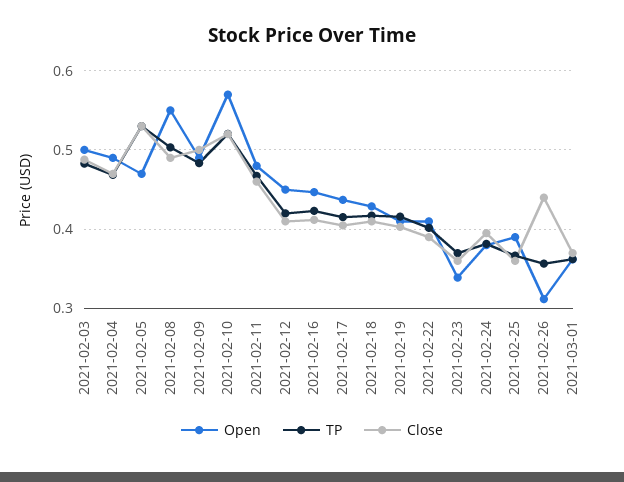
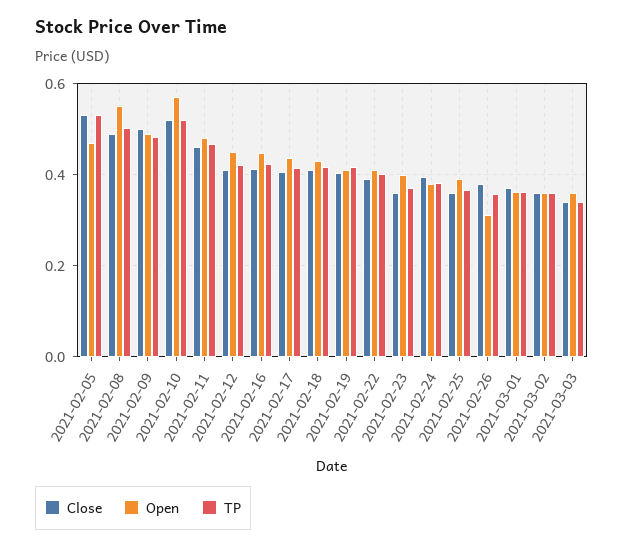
Open, 2021-02-03: 0.5 -> none
TP, 2021-02-03: 0.48 -> none
Close, 2021-02-03: 0.49 -> none
Open, 2021-02-04: 0.49 -> none
TP, 2021-02-04: 0.47 -> none
Close, 2021-02-04: 0.47 -> none
Open, 2021-02-23: 0.34 -> 0.4
Close, 2021-02-26: 0.44 -> 0.38
Close, 2021-03-02: none -> 0.36
Open, 2021-03-02: none -> 0.36
TP, 2021-03-02: none -> 0.36
Close, 2021-03-03: none -> 0.34
Open, 2021-03-03: none -> 0.36
TP, 2021-03-03: none -> 0.34

